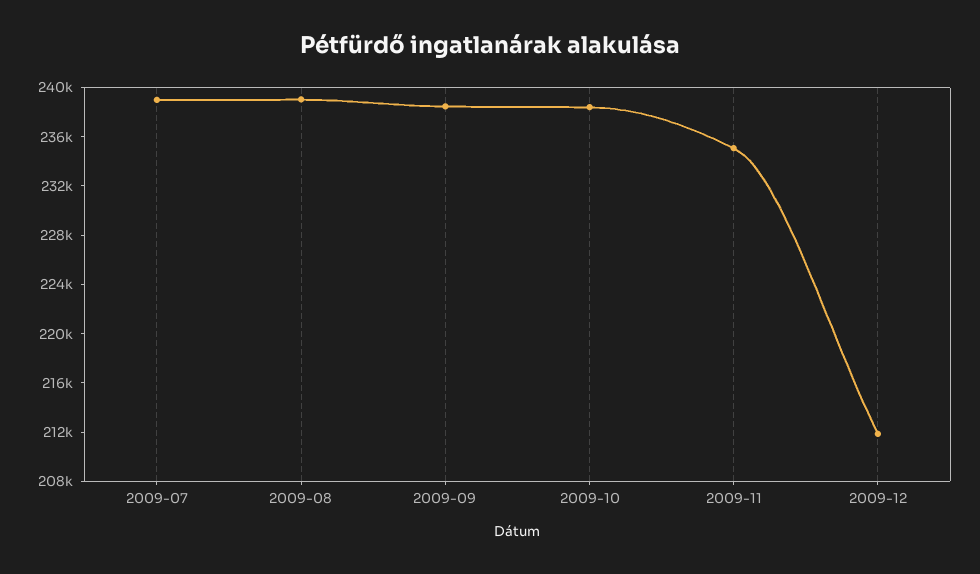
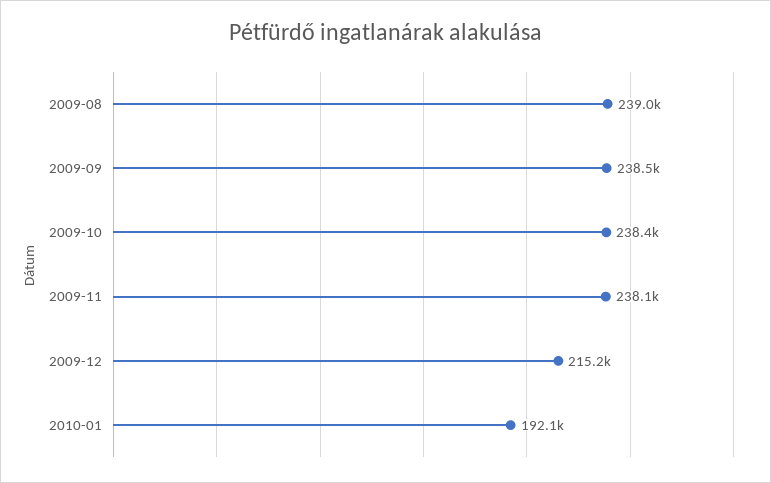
2009-07: 239000 -> none
2009-11: 235000 -> 238100
2009-12: 212000 -> 215200
2010-01: none -> 192100

